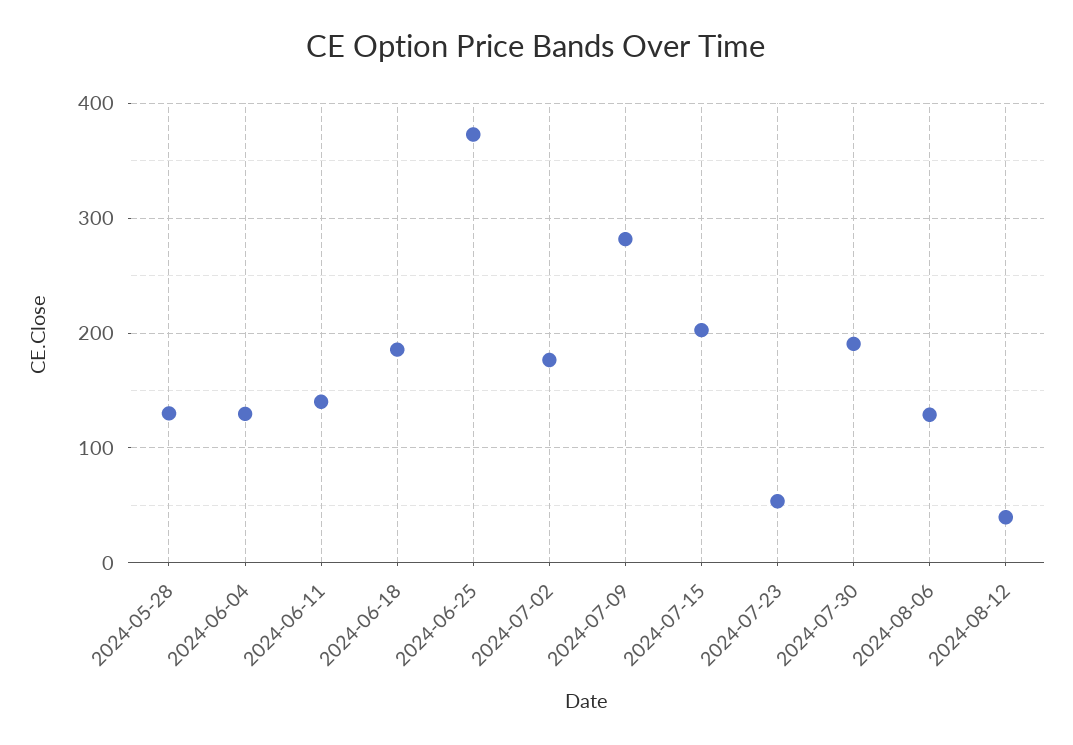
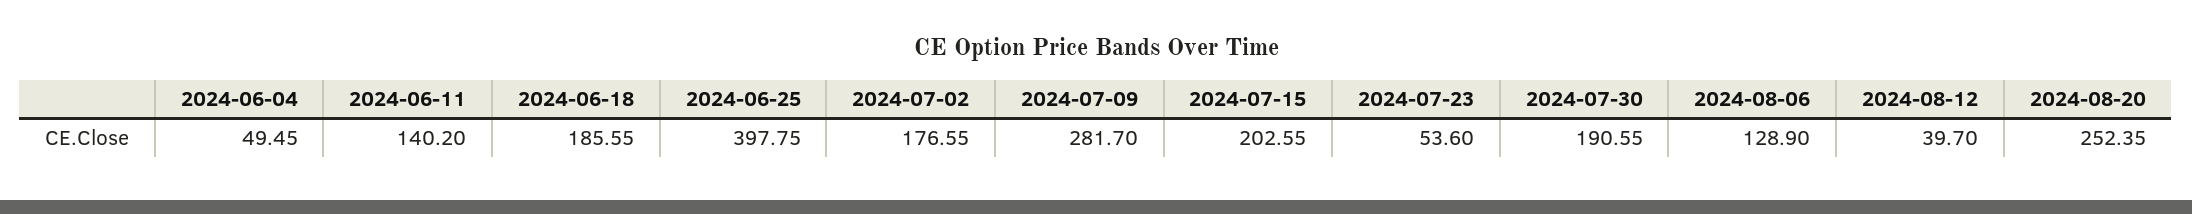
2024-05-28: 130 -> none
2024-06-04: 130 -> 49.45
2024-06-25: 370 -> 397.75
2024-08-20: none -> 252.35

